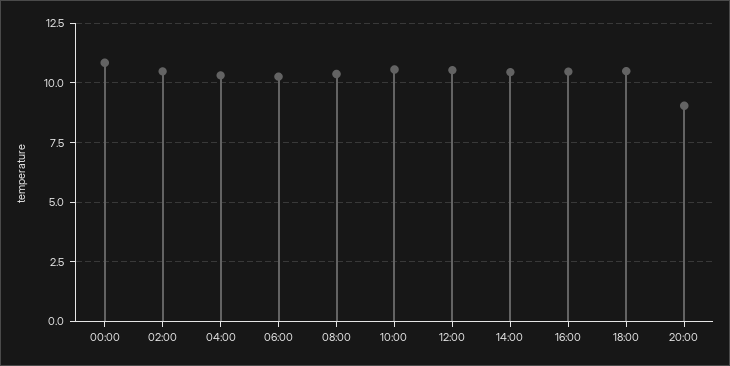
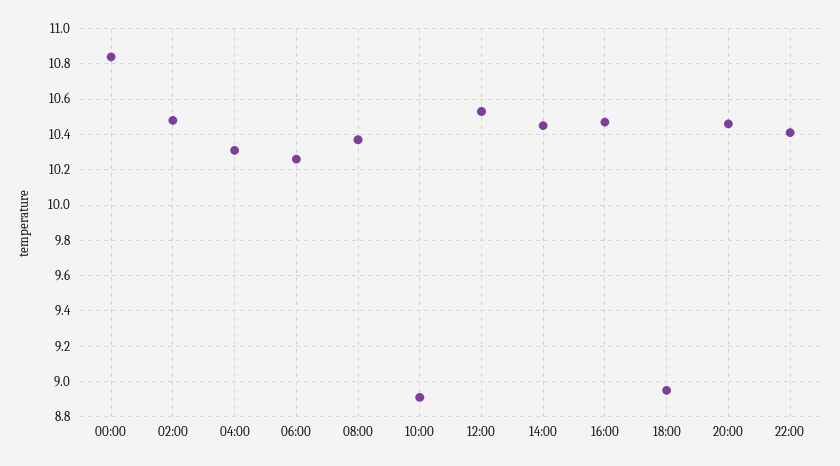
10:00: 10.5 -> 8.9
18:00: 10.5 -> 8.95
20:00: 9 -> 10.45
22:00: none -> 10.4

